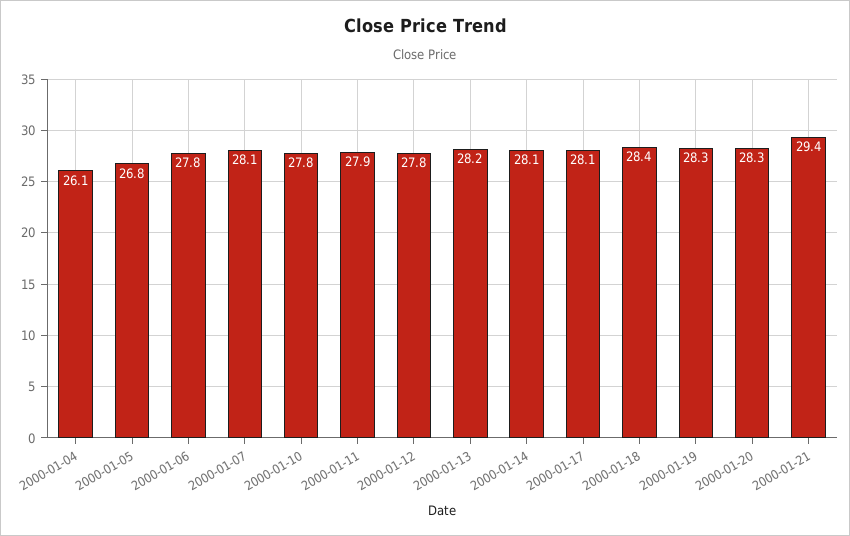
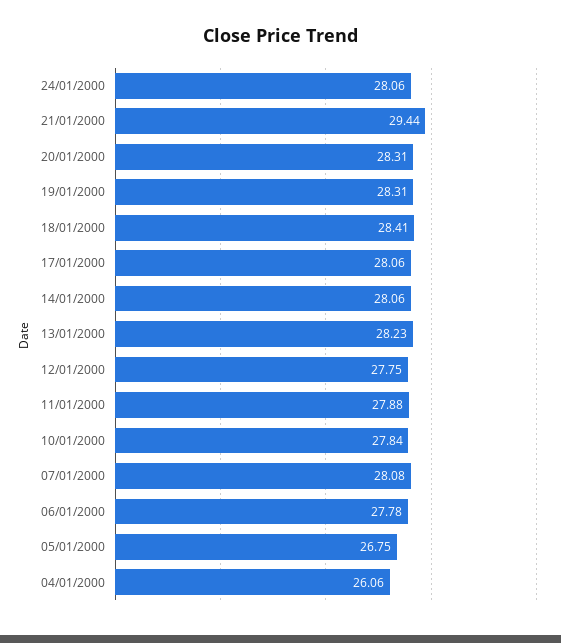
24/01/2000: none -> 28.06

